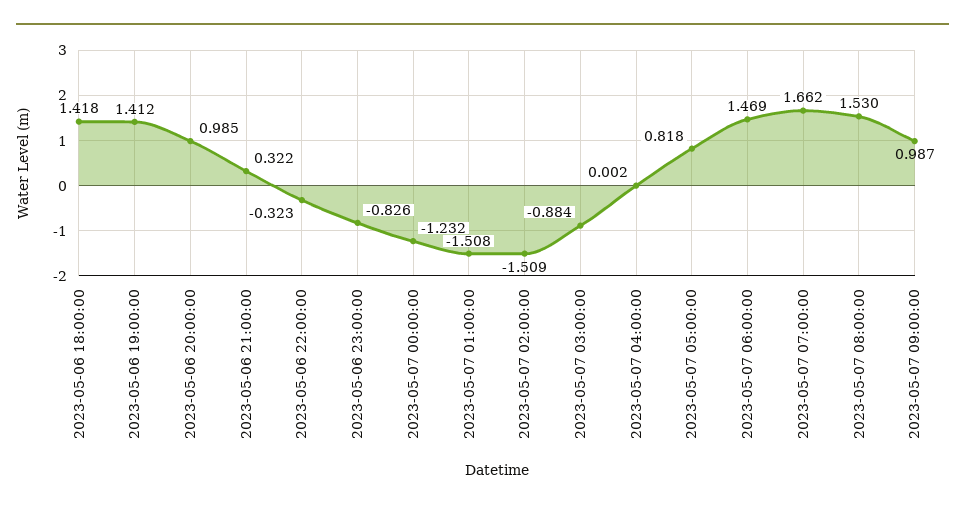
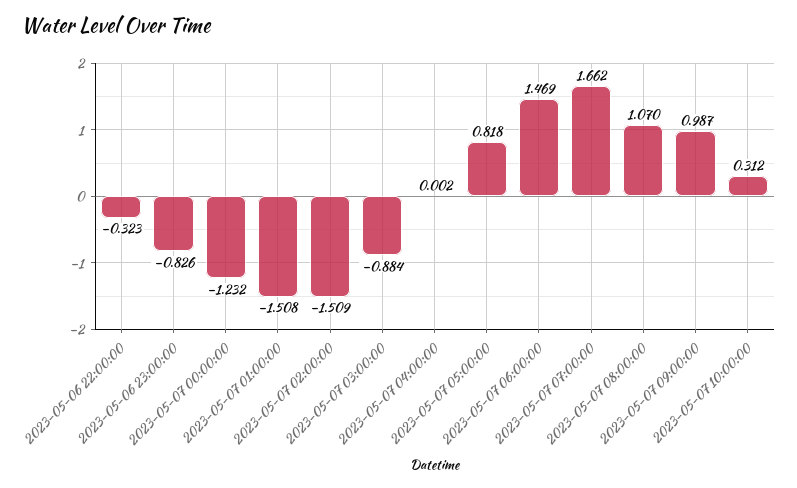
2023-05-06 18:00:00: 1.418 -> none
2023-05-06 19:00:00: 1.412 -> none
2023-05-06 20:00:00: 0.985 -> none
2023-05-06 21:00:00: 0.322 -> none
2023-05-07 08:00:00: 1.53 -> 1.07
2023-05-07 10:00:00: none -> 0.312

